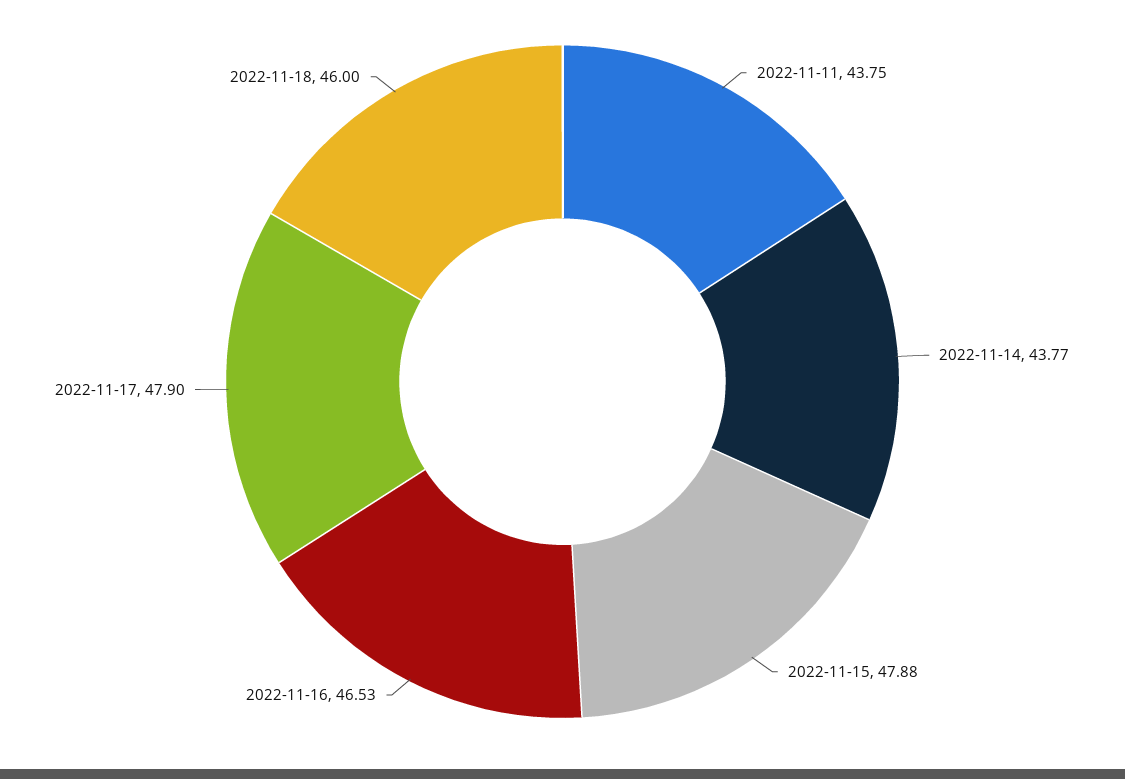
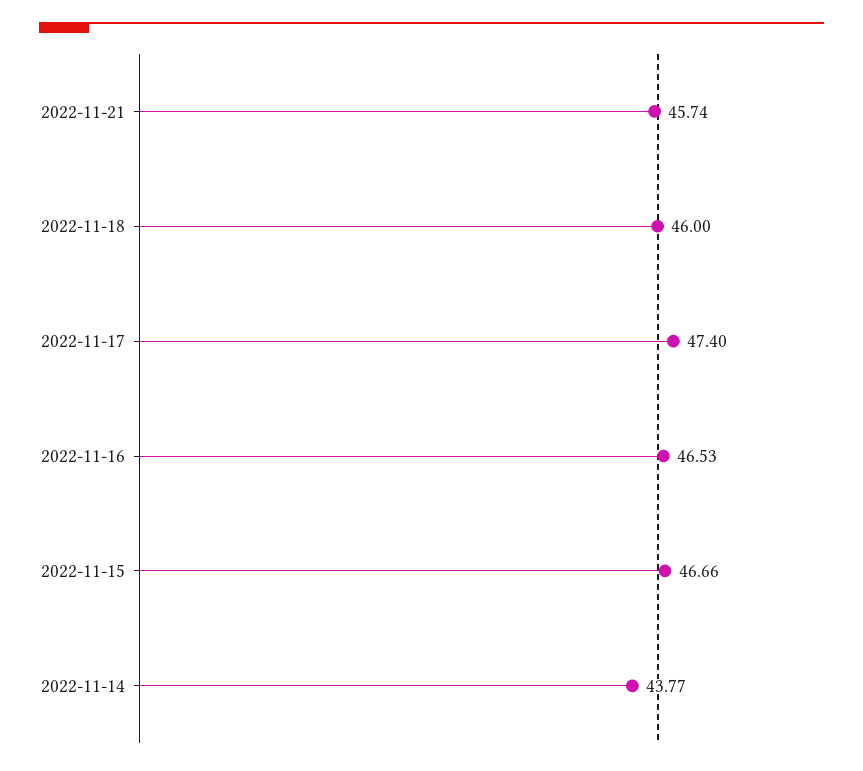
2022-11-11: 43.75 -> none
2022-11-15: 47.88 -> 46.66
2022-11-17: 47.9 -> 47.4
2022-11-21: none -> 45.74

